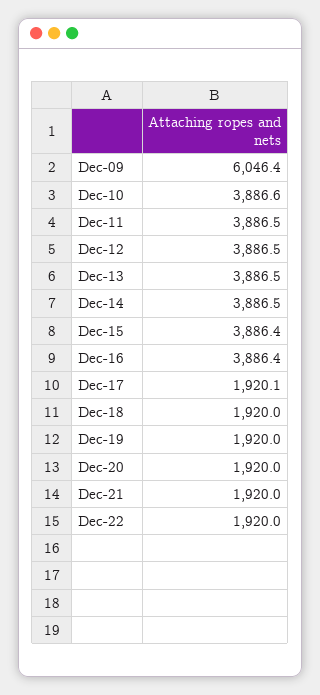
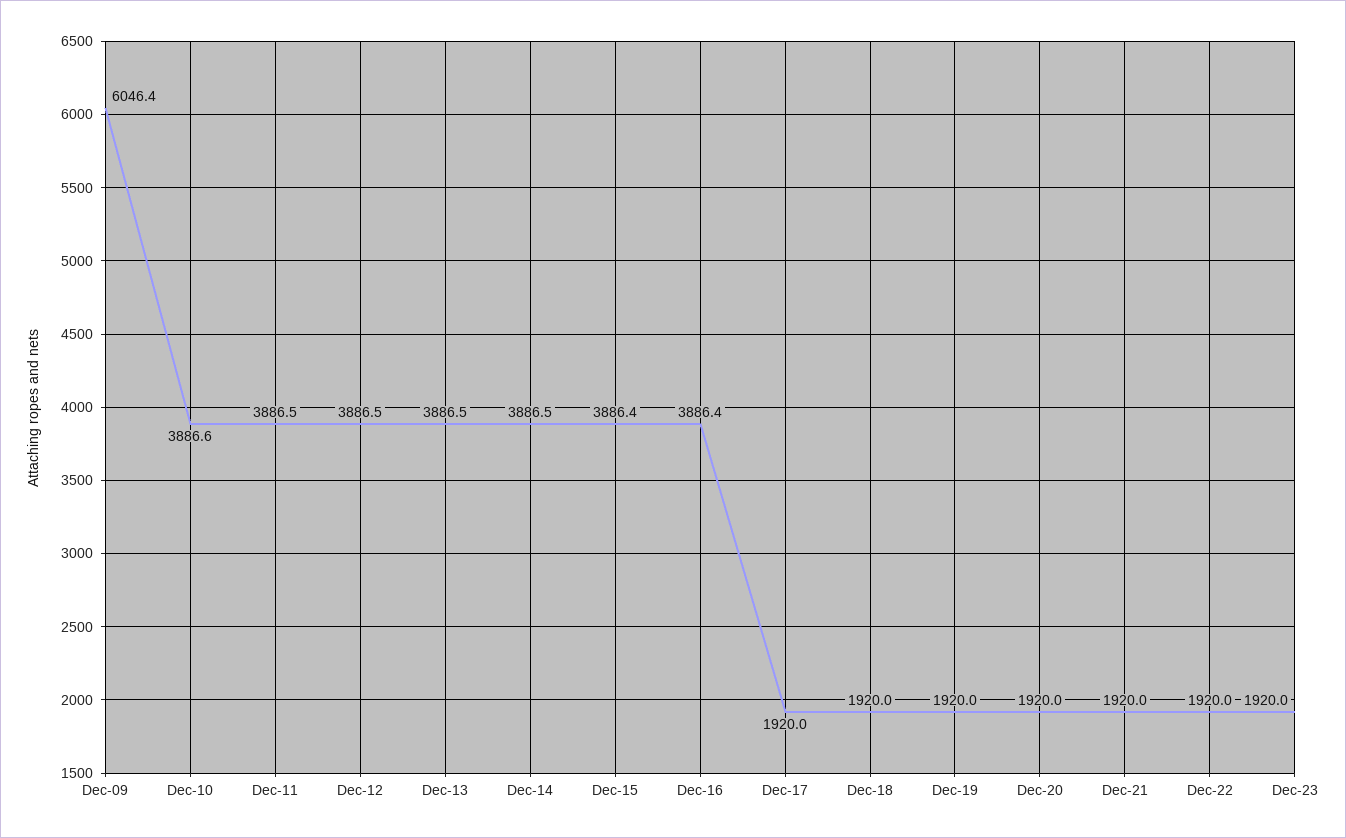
Dec-17: 1920.1 -> 1920
Dec-23: none -> 1920

